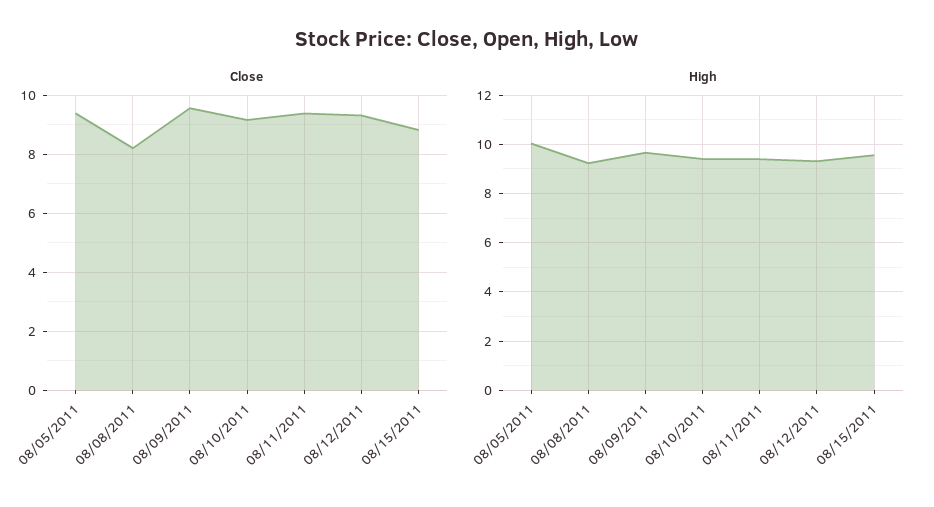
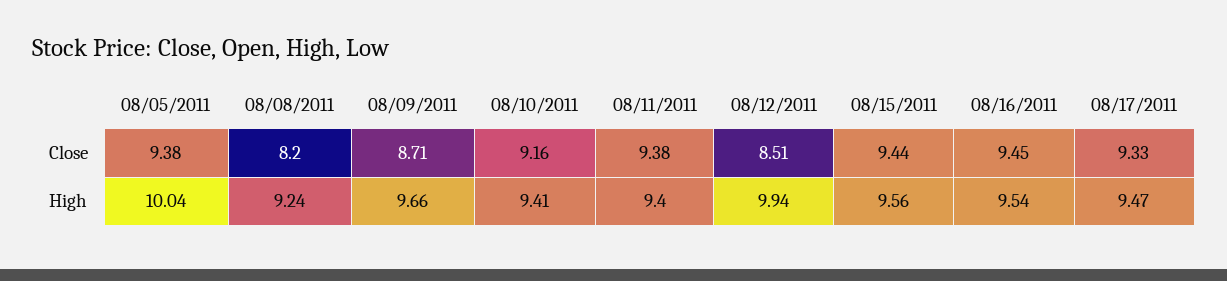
Close, 08/09/2011: 9.5 -> 8.71
Close, 08/12/2011: 9.25 -> 8.51
Close, 08/15/2011: 8.75 -> 9.44
High, 08/12/2011: 9.25 -> 9.94
Close, 08/16/2011: none -> 9.45
Close, 08/17/2011: none -> 9.33
High, 08/16/2011: none -> 9.54
High, 08/17/2011: none -> 9.47

